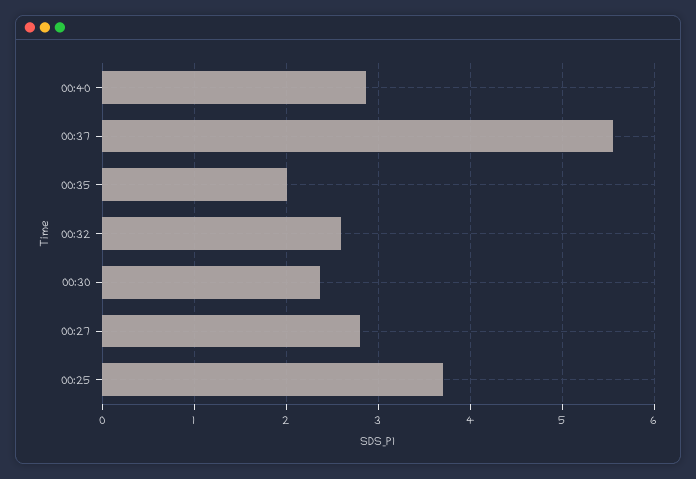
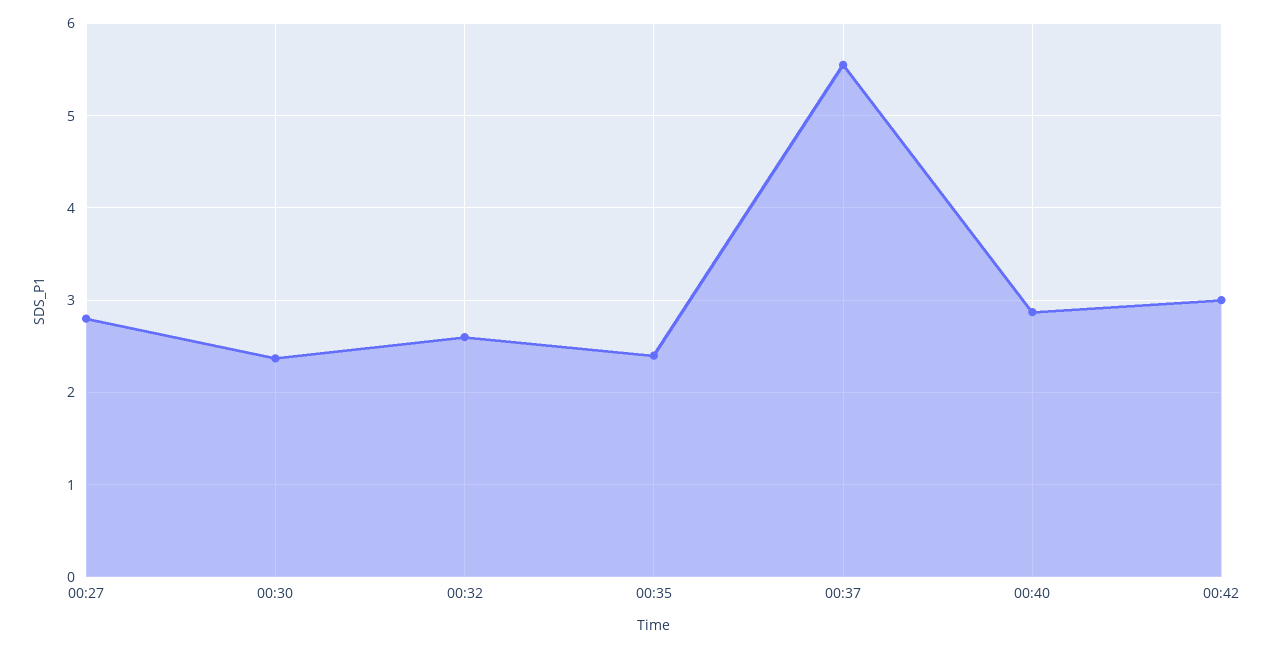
00:35: 2 -> 2.4
00:25: 3.7 -> none
00:42: none -> 3

